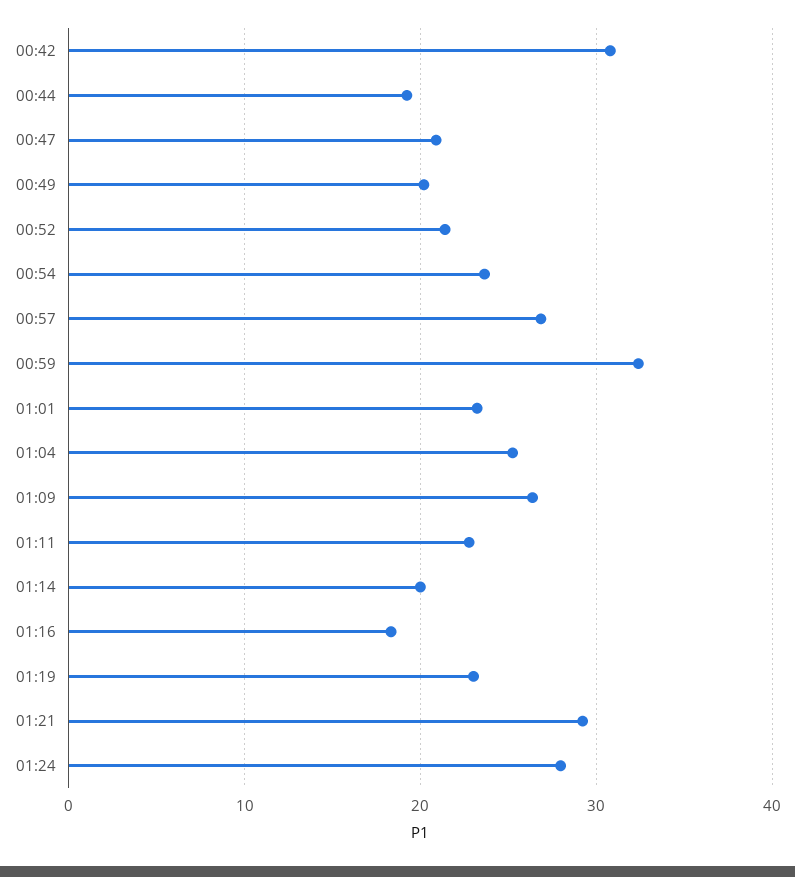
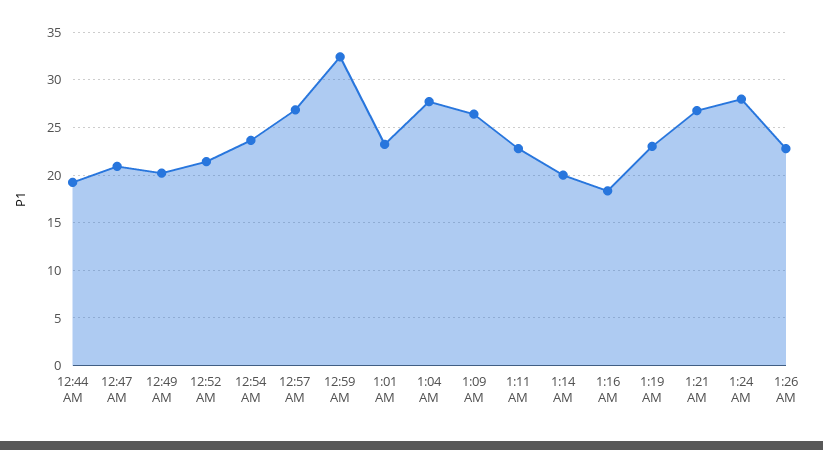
00:42: 31 -> none
01:04: 25 -> 28
01:21: 29 -> 27
1:26 AM: none -> 23

